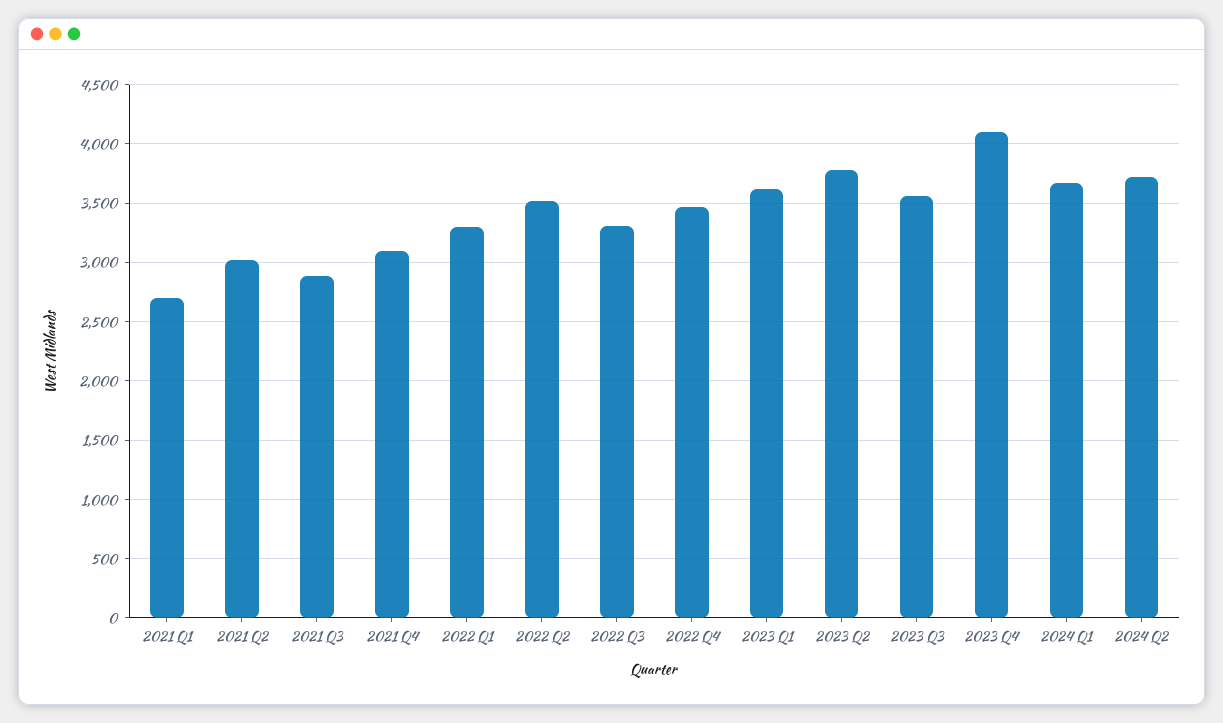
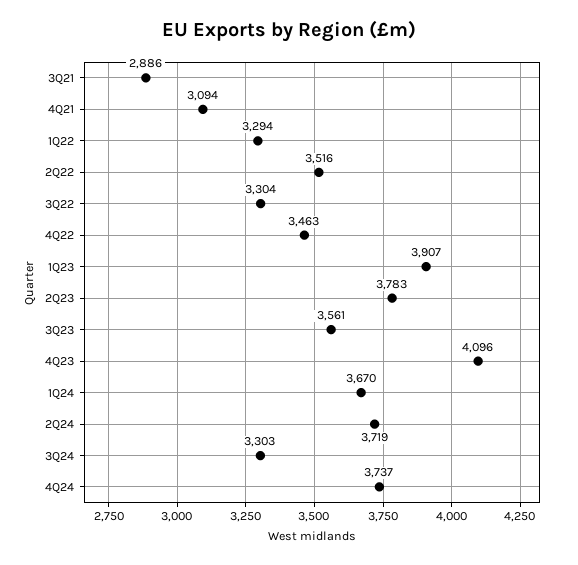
2021 Q1: 2700 -> none
2021 Q2: 3000 -> none
2023 Q1: 3600 -> 3907
3Q24: none -> 3303
4Q24: none -> 3737

